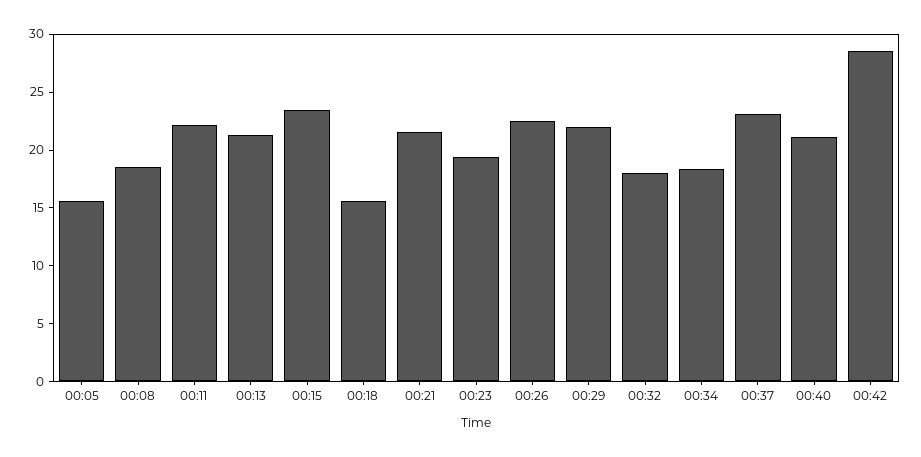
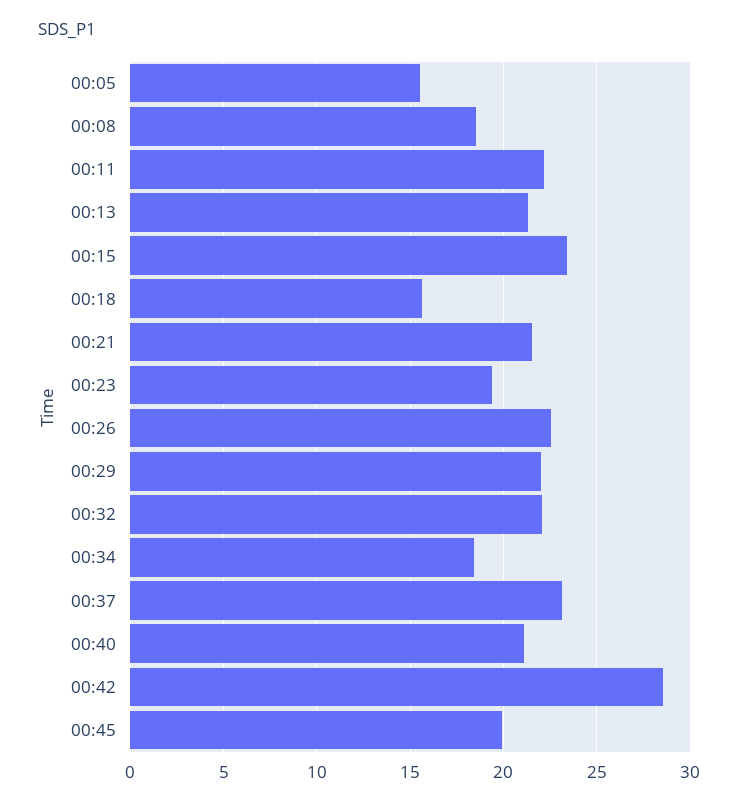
00:32: 18 -> 22
00:45: none -> 20

